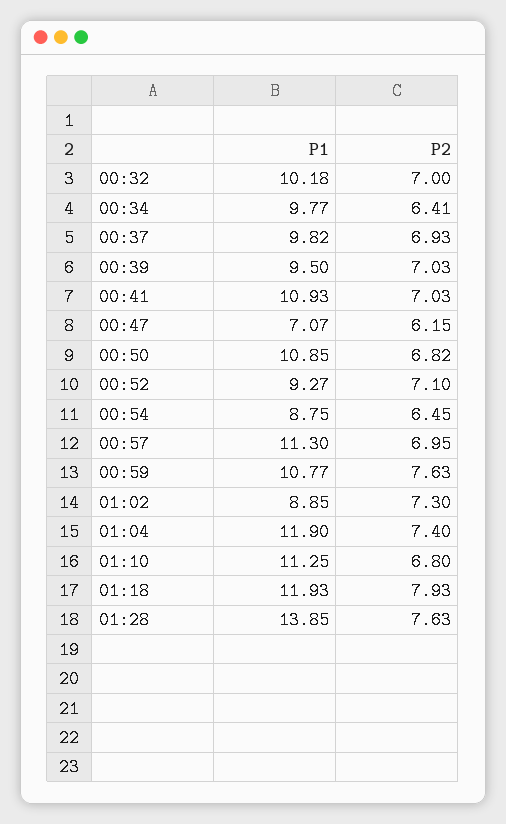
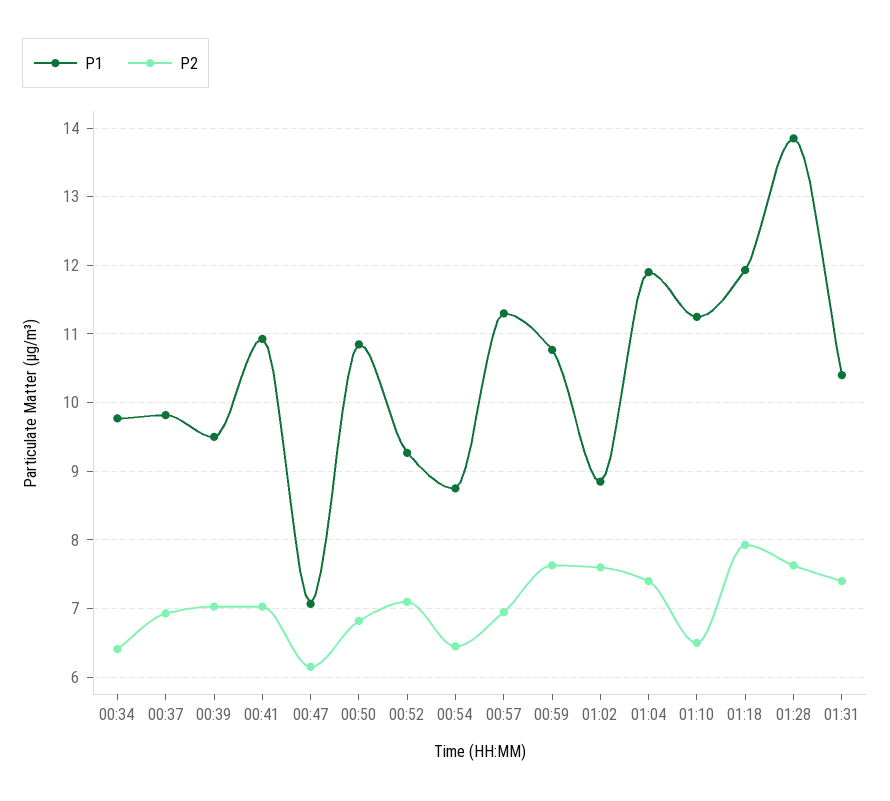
P1, 00:32: 10.18 -> none
P2, 00:32: 7 -> none
P2, 01:02: 7.3 -> 7.6
P2, 01:10: 6.8 -> 6.5
P1, 01:31: none -> 10.4
P2, 01:31: none -> 7.4

